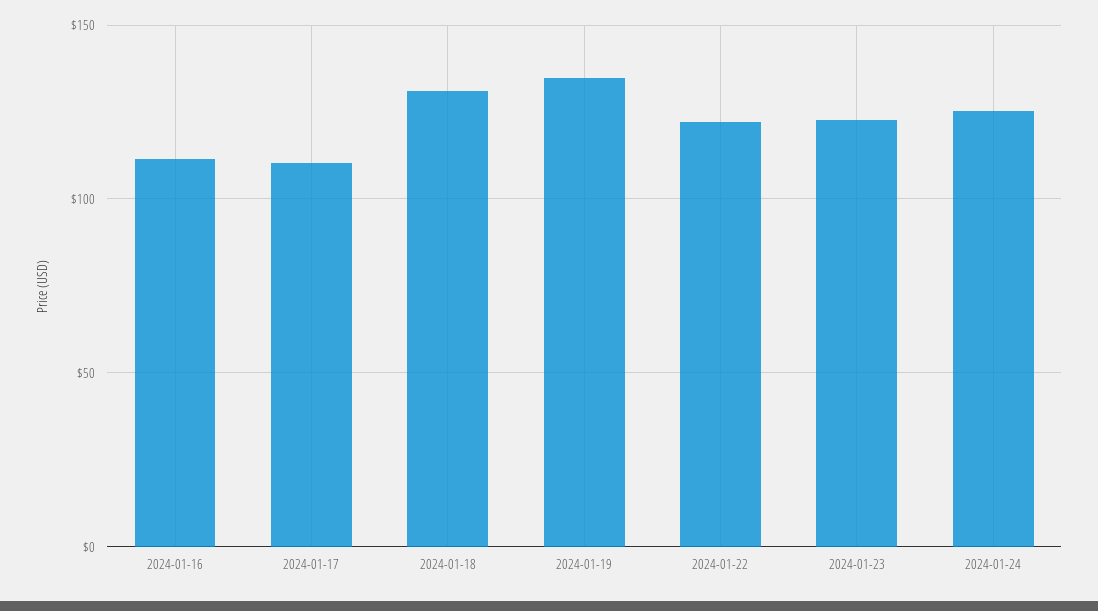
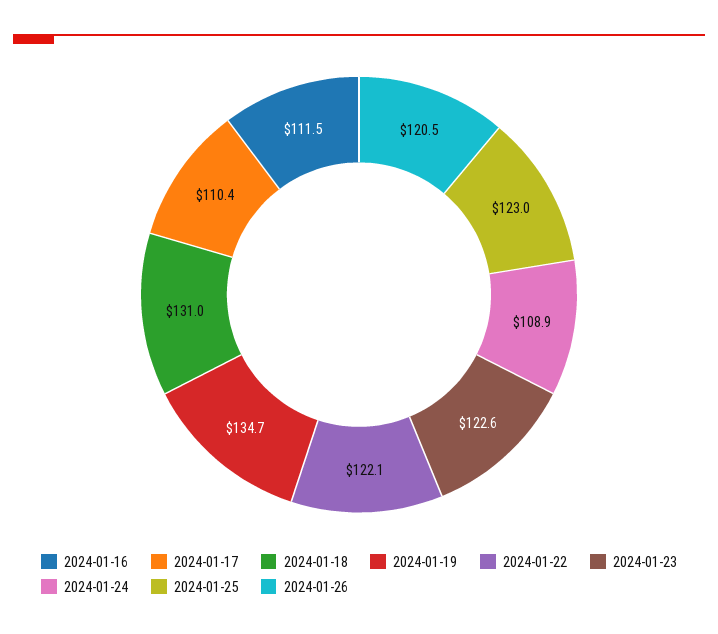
2024-01-24: 125 -> 108.9
2024-01-25: none -> 123
2024-01-26: none -> 120.5

